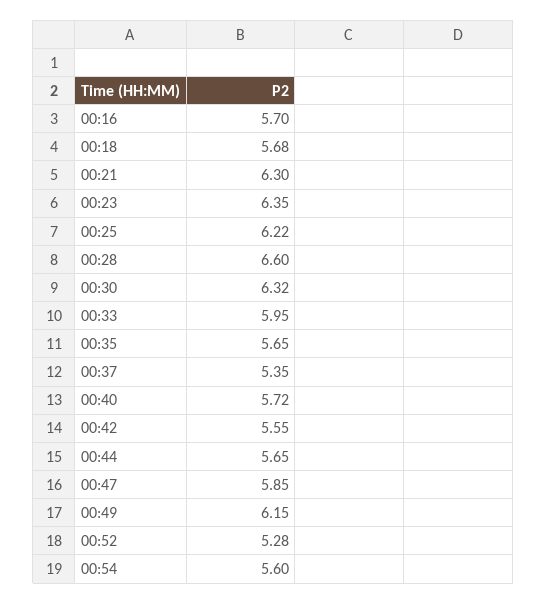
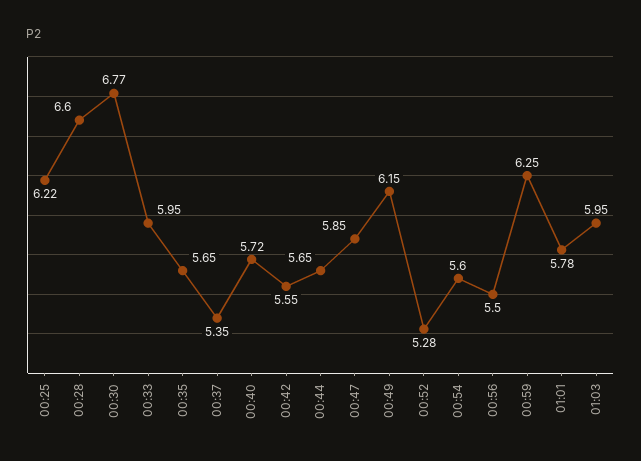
00:16: 5.7 -> none
00:18: 5.68 -> none
00:21: 6.3 -> none
00:23: 6.35 -> none
00:30: 6.32 -> 6.77
00:56: none -> 5.5
00:59: none -> 6.25
01:01: none -> 5.78
01:03: none -> 5.95

